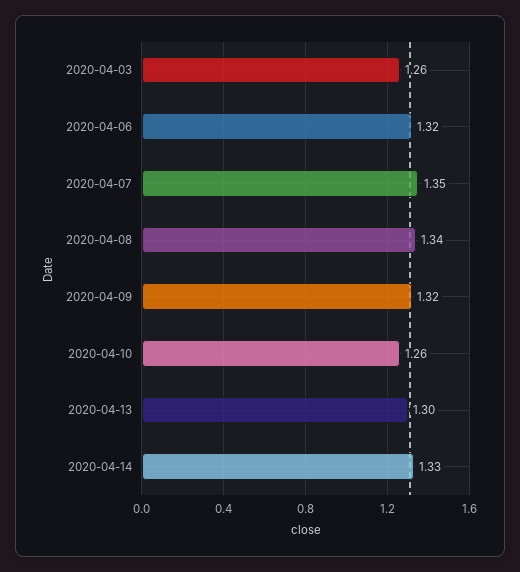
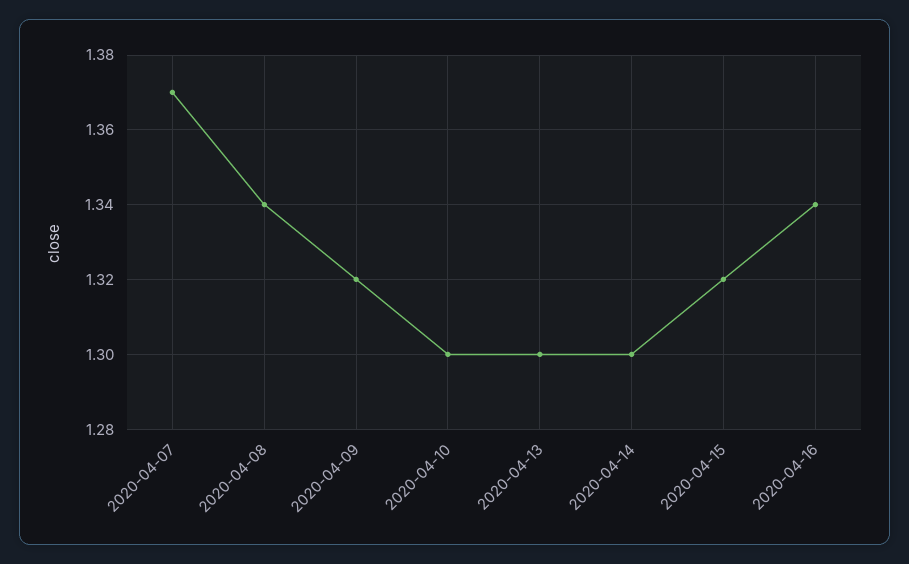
2020-04-03: 1.26 -> none
2020-04-06: 1.32 -> none
2020-04-07: 1.35 -> 1.37
2020-04-10: 1.26 -> 1.3
2020-04-14: 1.33 -> 1.3
2020-04-15: none -> 1.32
2020-04-16: none -> 1.34

